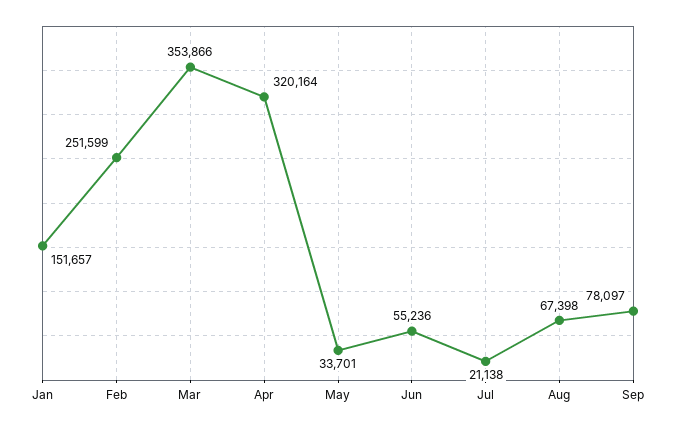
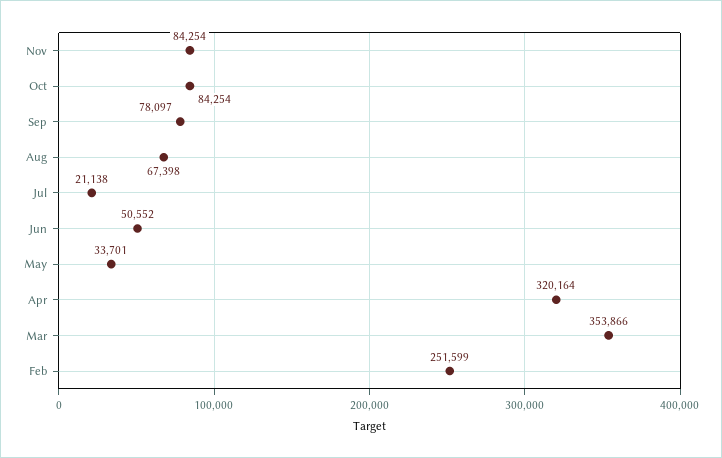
Jan: 151657 -> none
Jun: 55236 -> 50552
Nov: none -> 84254
Oct: none -> 84254

